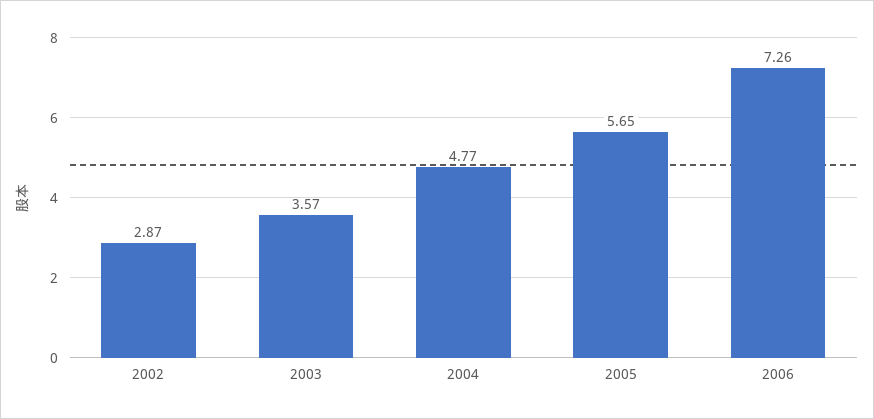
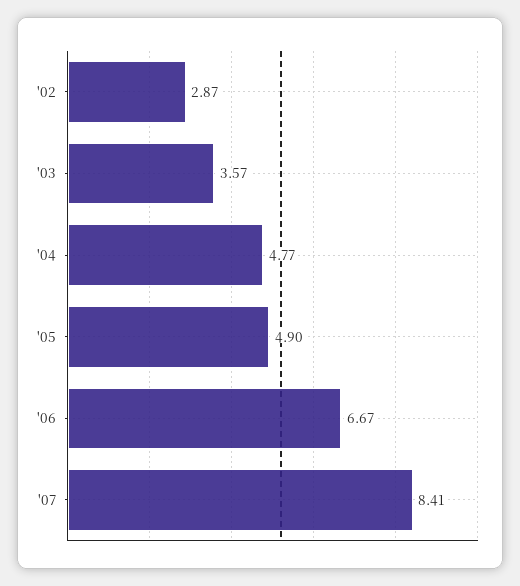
2005: 5.65 -> 4.9
2006: 7.26 -> 6.67
'07: none -> 8.41

